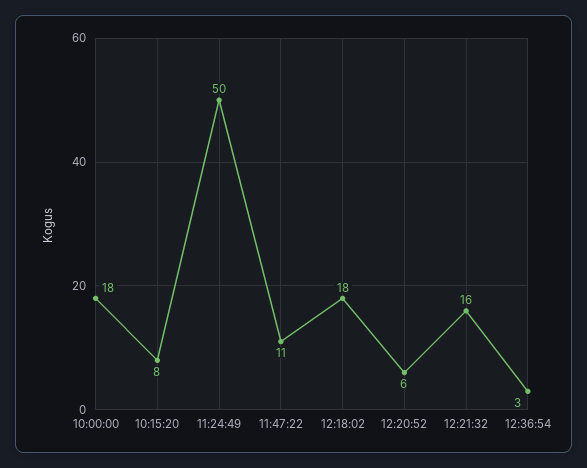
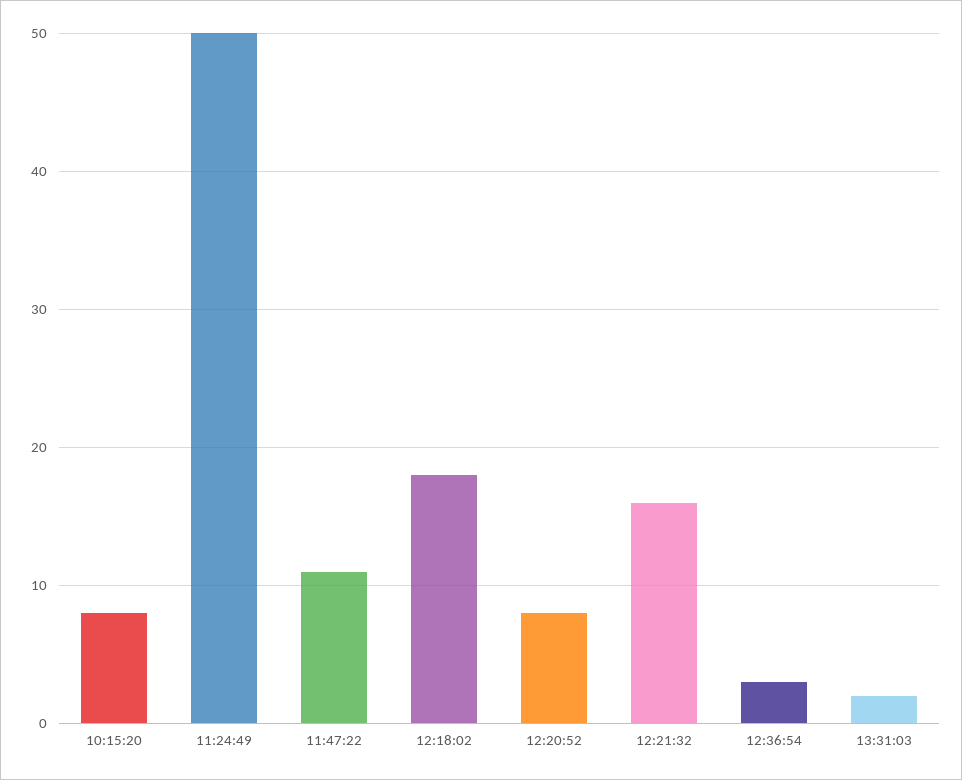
10:00:00: 18 -> none
12:20:52: 6 -> 8
13:31:03: none -> 2

